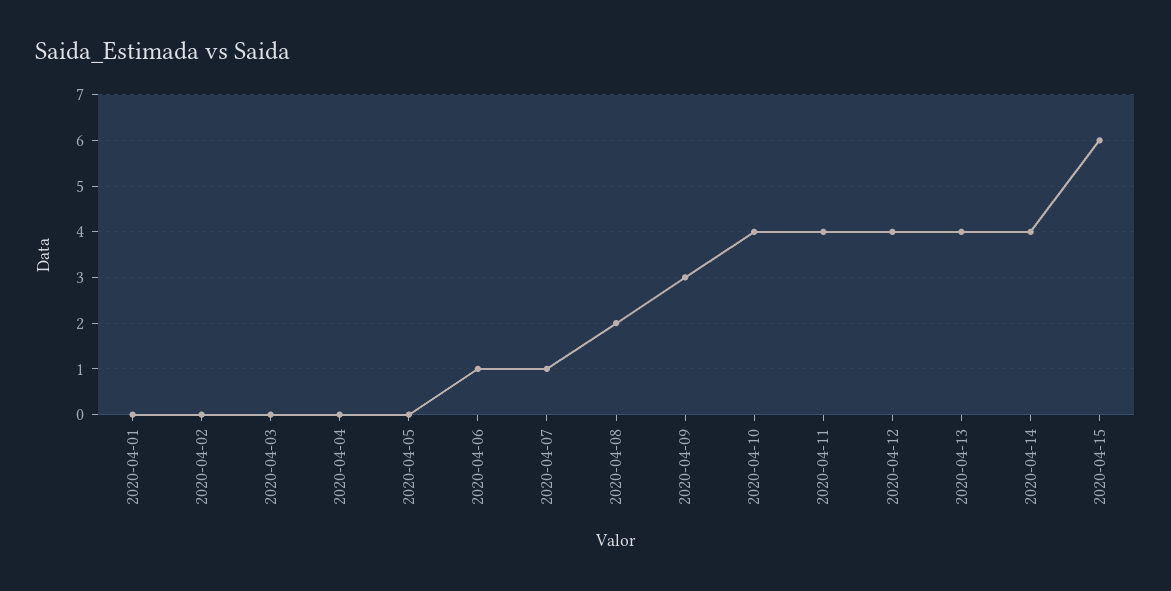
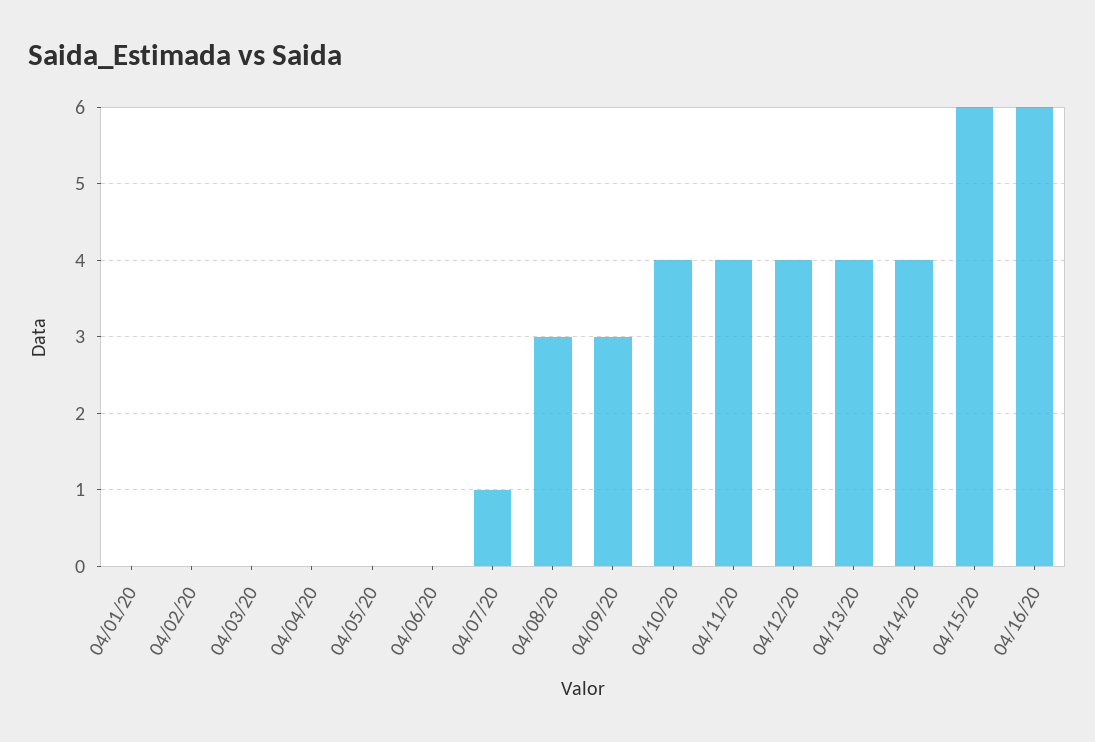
2020-04-06: 1 -> 0
2020-04-08: 2 -> 3
04/16/20: none -> 6

